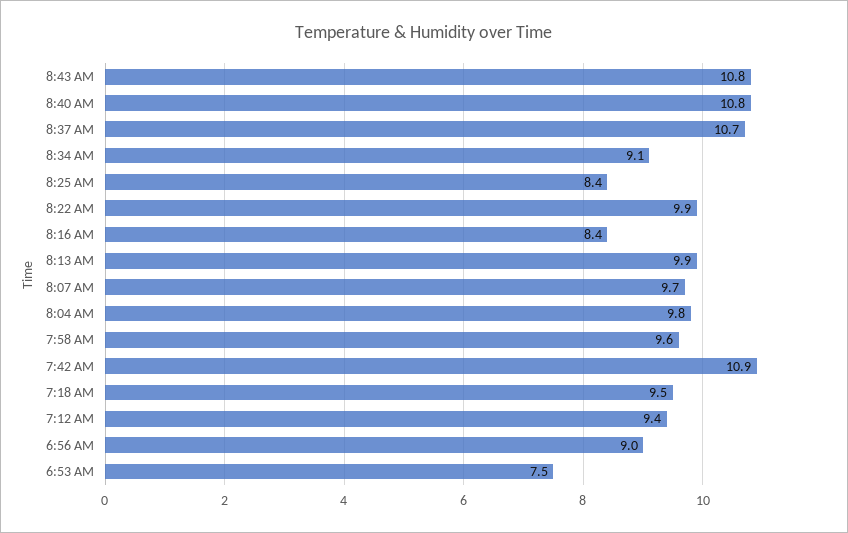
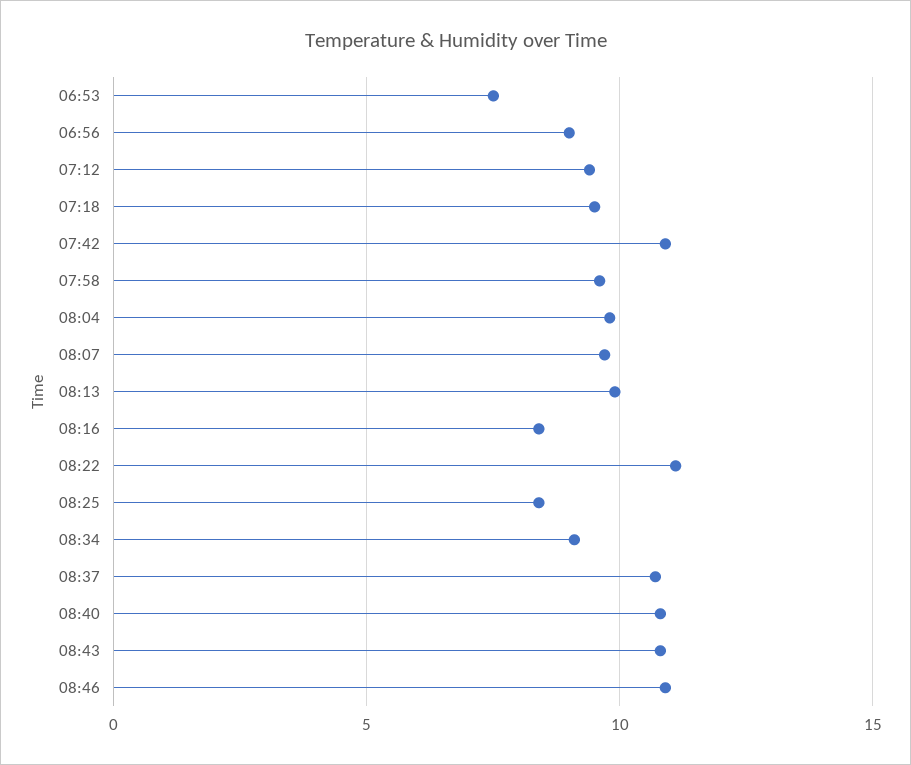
8:22 AM: 9.9 -> 11
08:46: none -> 11

